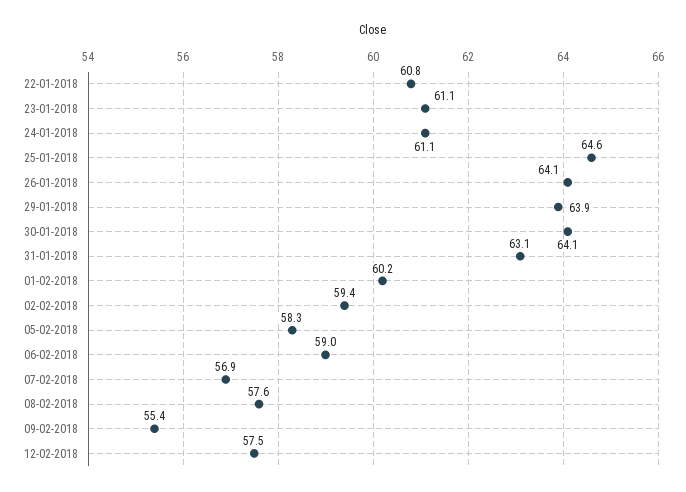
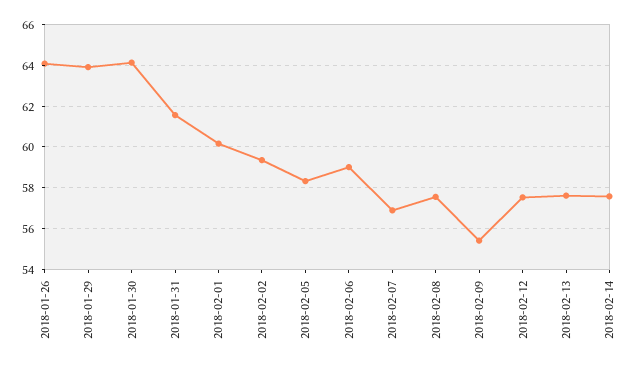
22-01-2018: 60.8 -> none
23-01-2018: 61.1 -> none
24-01-2018: 61.1 -> none
25-01-2018: 64.6 -> none
31-01-2018: 63.1 -> 61.5
2018-02-13: none -> 57.5
2018-02-14: none -> 57.5

